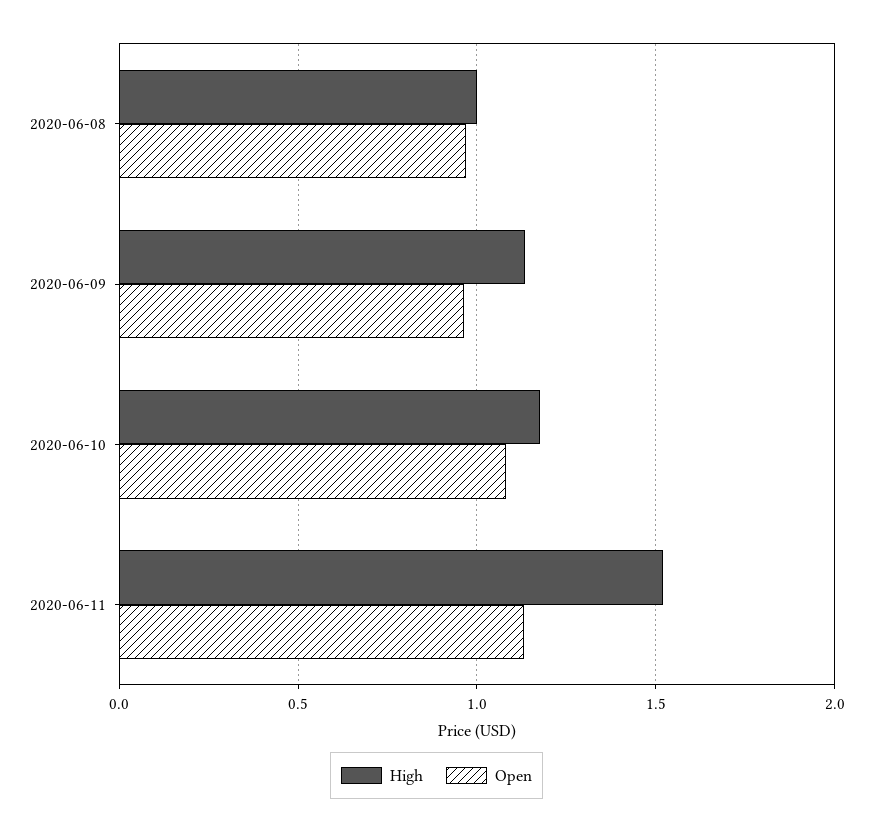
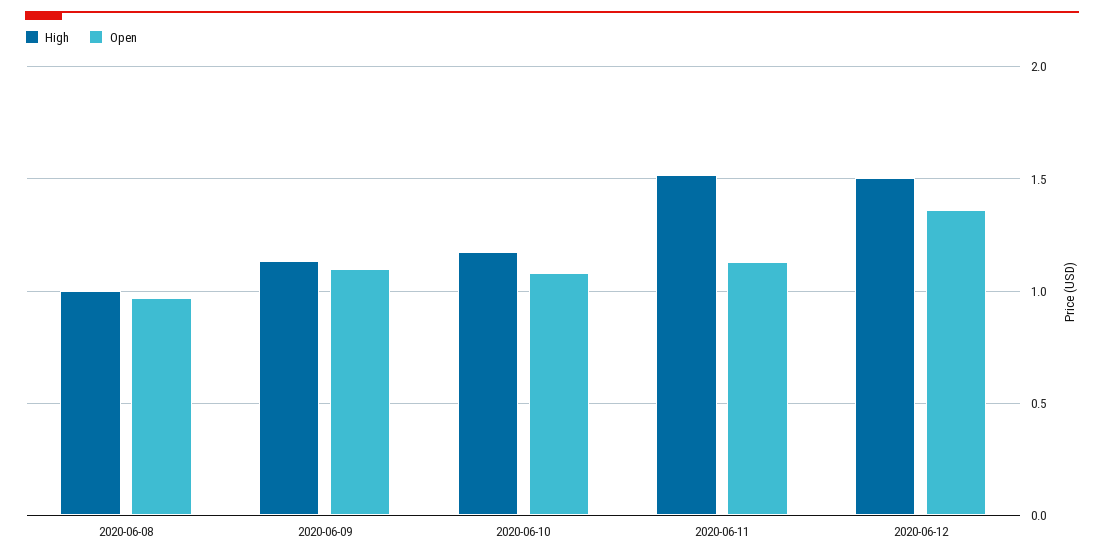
Open, 2020-06-09: 0.95 -> 1.1
High, 2020-06-12: none -> 1.5
Open, 2020-06-12: none -> 1.35

